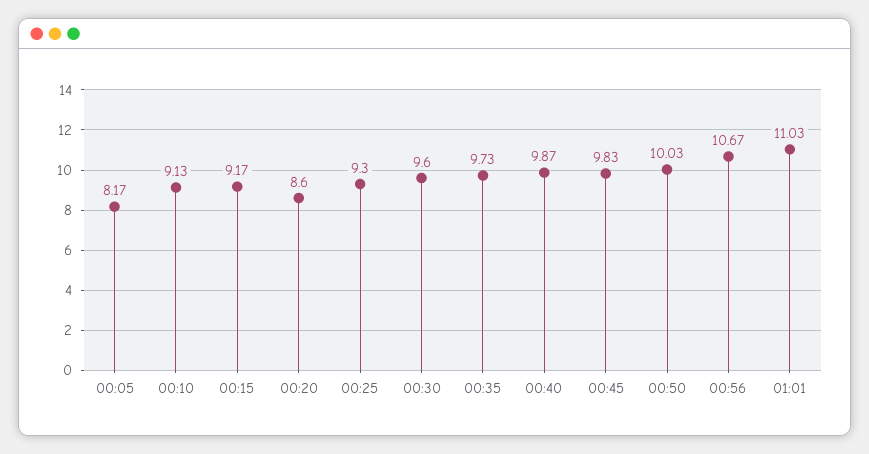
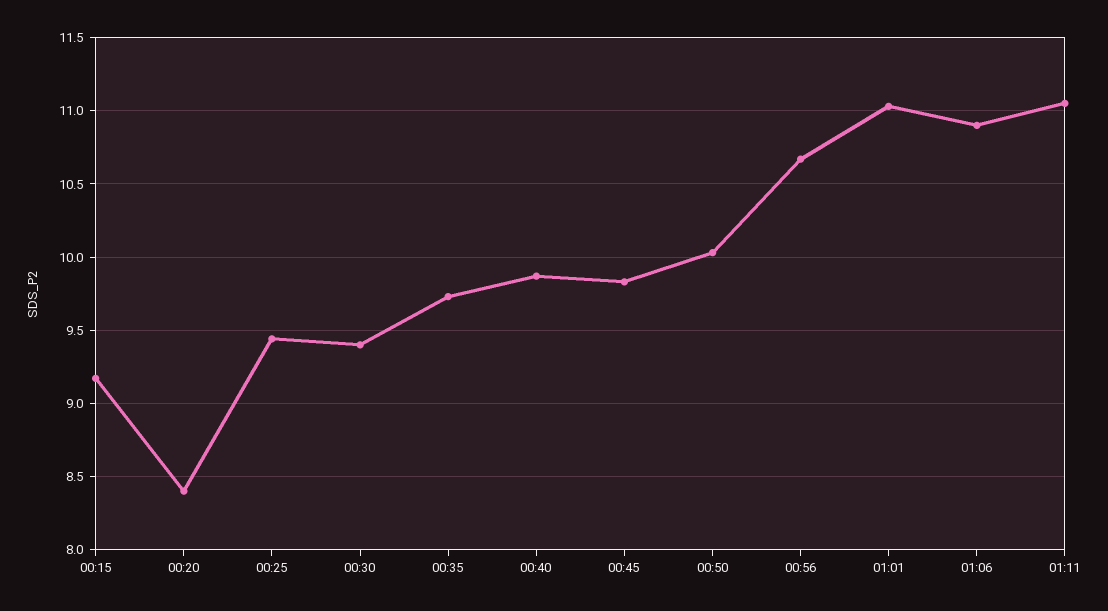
00:05: 8.17 -> none
00:10: 9.13 -> none
00:20: 8.6 -> 8.4
00:25: 9.3 -> 9.45
00:30: 9.6 -> 9.4
01:06: none -> 10.9
01:11: none -> 11.05

